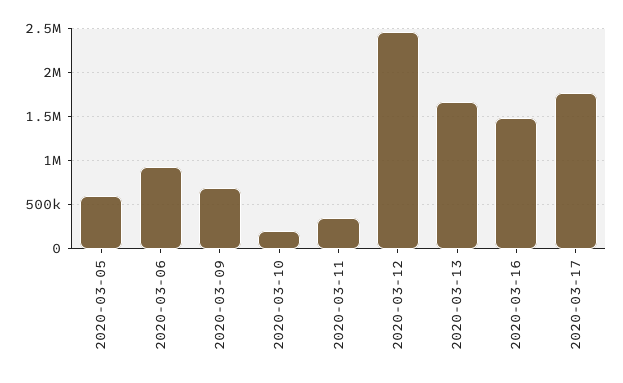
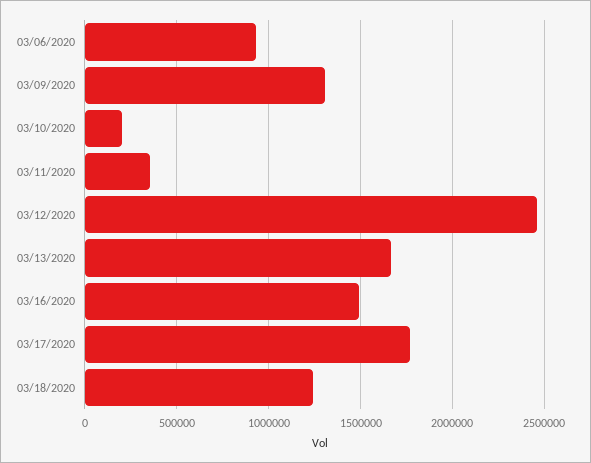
2020-03-05: 600000 -> none
2020-03-09: 700000 -> 1300000
03/18/2020: none -> 1250000

